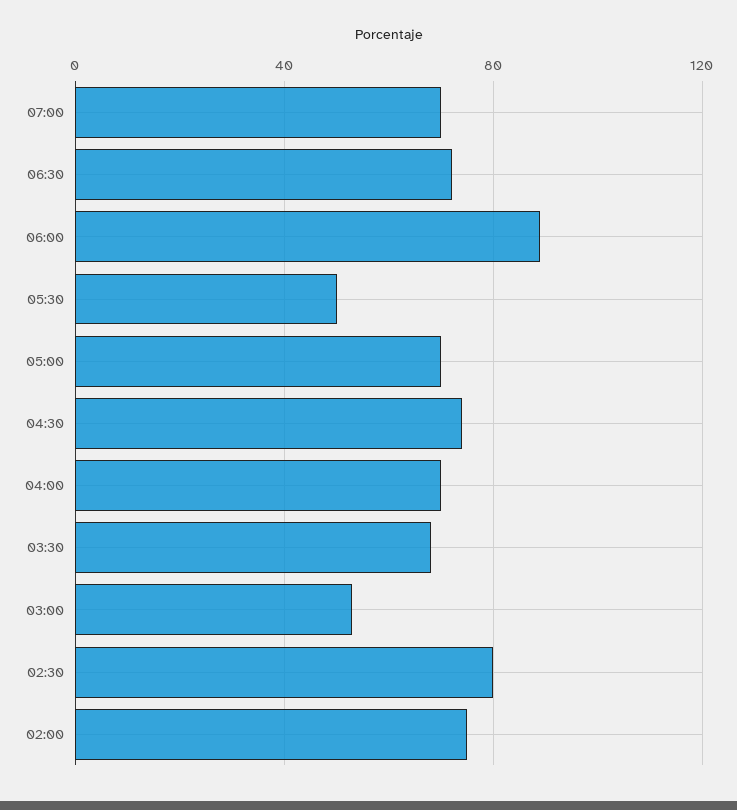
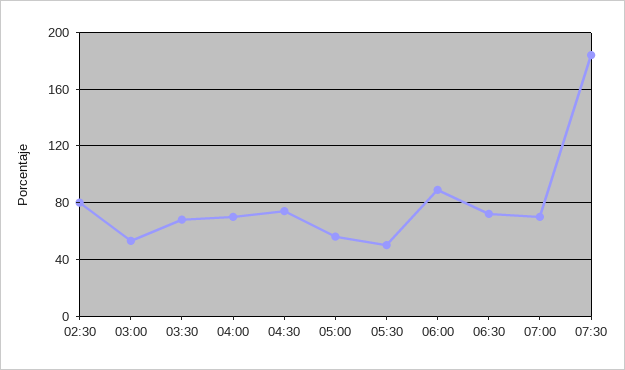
05:00: 70 -> 55
02:00: 75 -> none
07:30: none -> 185

